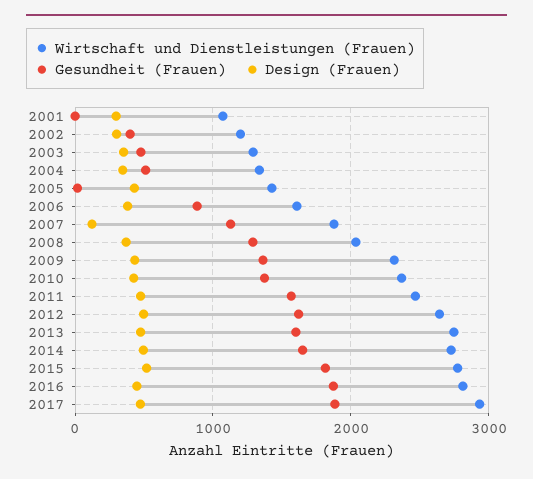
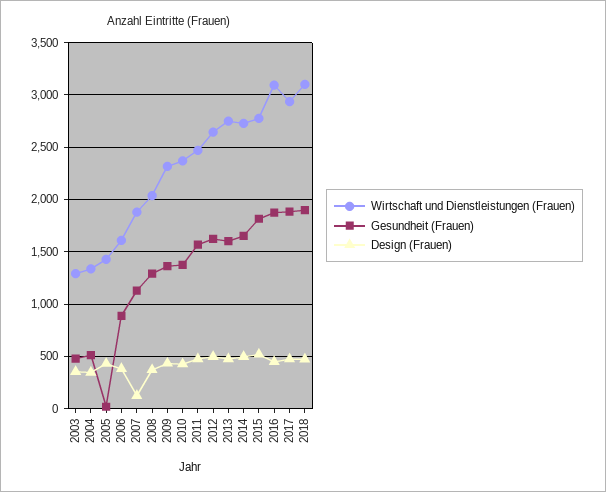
Wirtschaft und Dienstleistungen (Frauen), 2001: 1100 -> none
Gesundheit (Frauen), 2001: 0 -> none
Design (Frauen), 2001: 300 -> none
Wirtschaft und Dienstleistungen (Frauen), 2002: 1200 -> none
Gesundheit (Frauen), 2002: 400 -> none
Design (Frauen), 2002: 300 -> none
Wirtschaft und Dienstleistungen (Frauen), 2016: 2800 -> 3100
Wirtschaft und Dienstleistungen (Frauen), 2018: none -> 3100
Gesundheit (Frauen), 2018: none -> 1900
Design (Frauen), 2018: none -> 500

